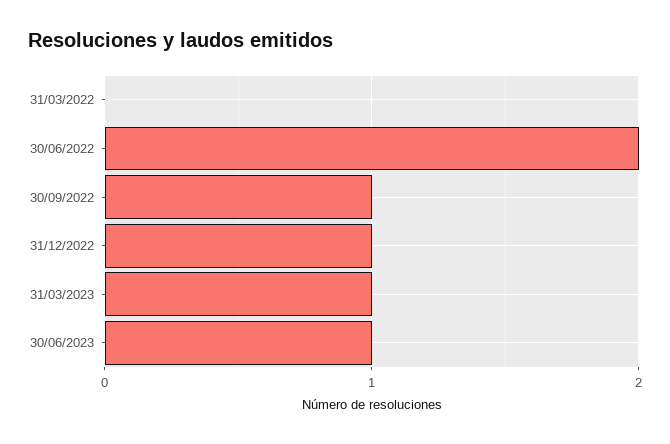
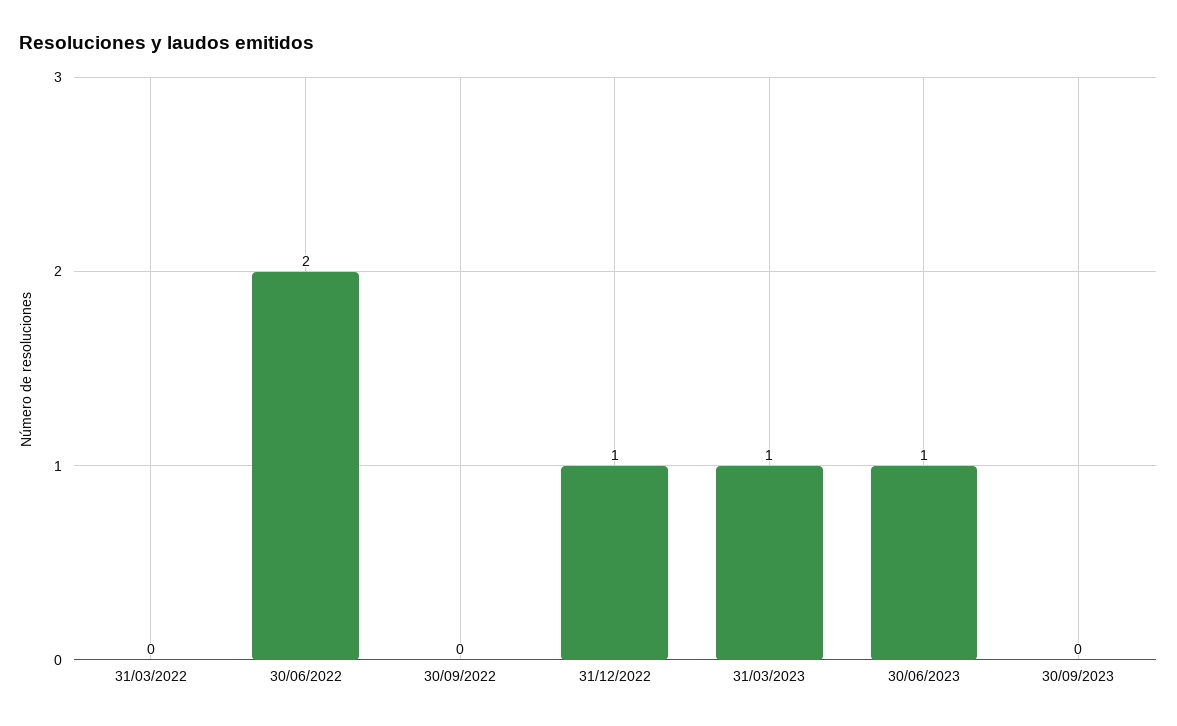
30/09/2022: 1 -> 0
30/09/2023: none -> 0

